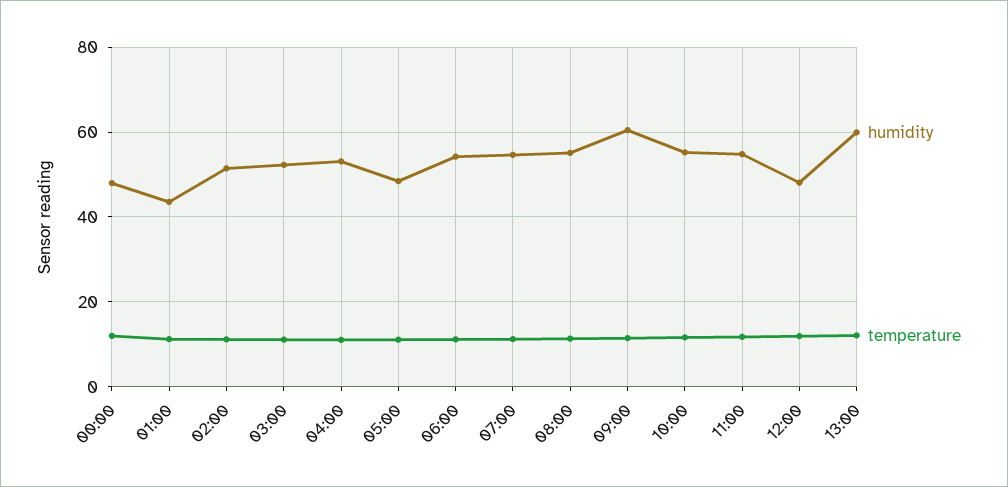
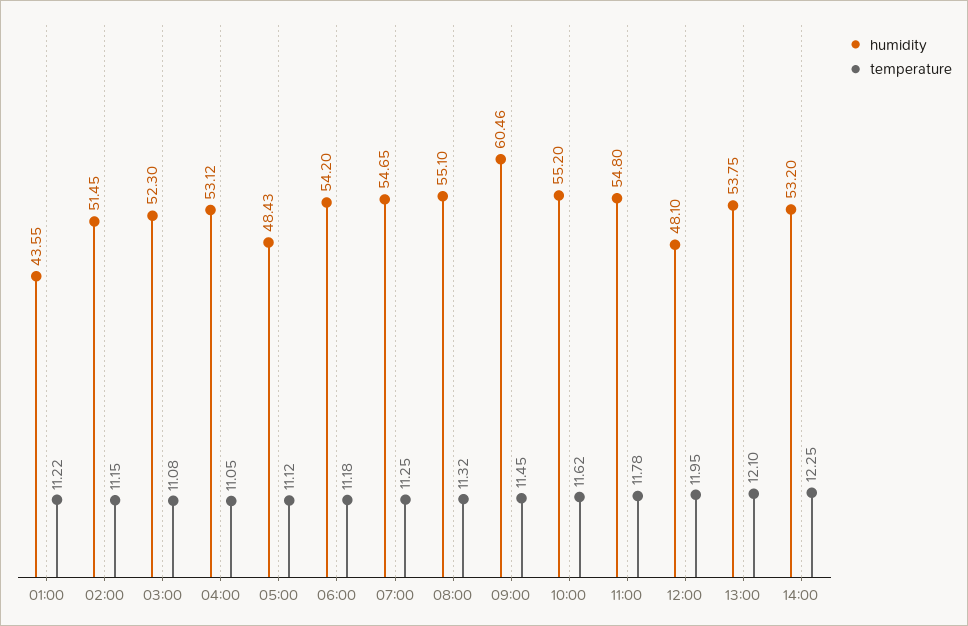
humidity, 00:00: 48 -> none
temperature, 00:00: 12 -> none
humidity, 13:00: 60 -> 53.75
humidity, 14:00: none -> 53.2
temperature, 14:00: none -> 12.25

